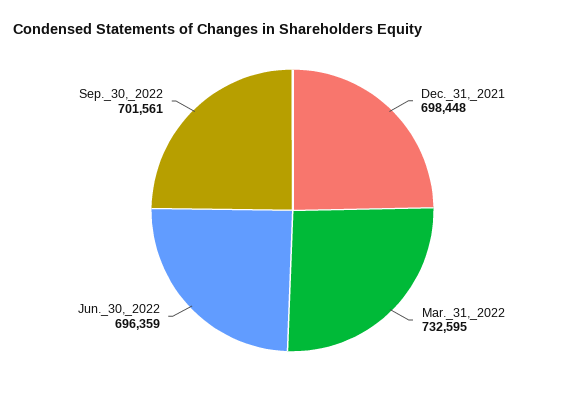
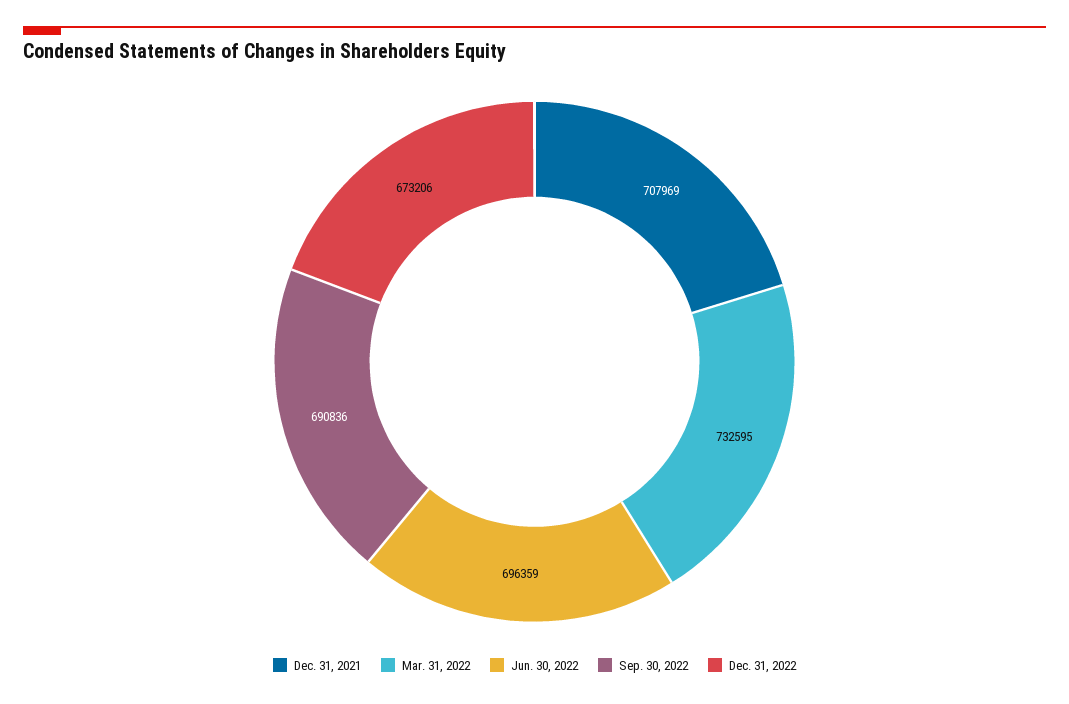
Dec._31,_2021: 698448 -> 707969
Sep._30,_2022: 701561 -> 690836
Dec. 31, 2022: none -> 673206

